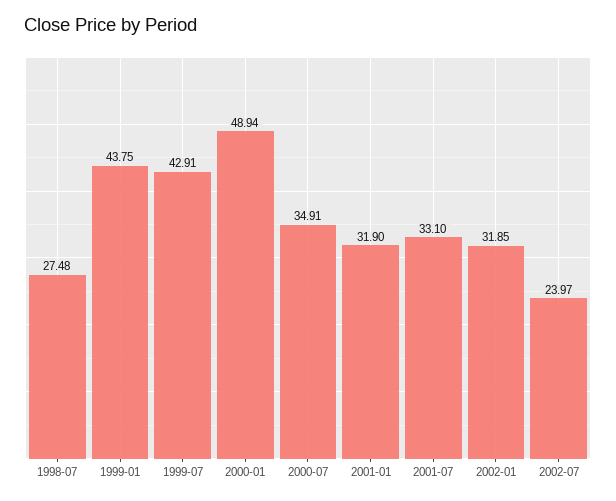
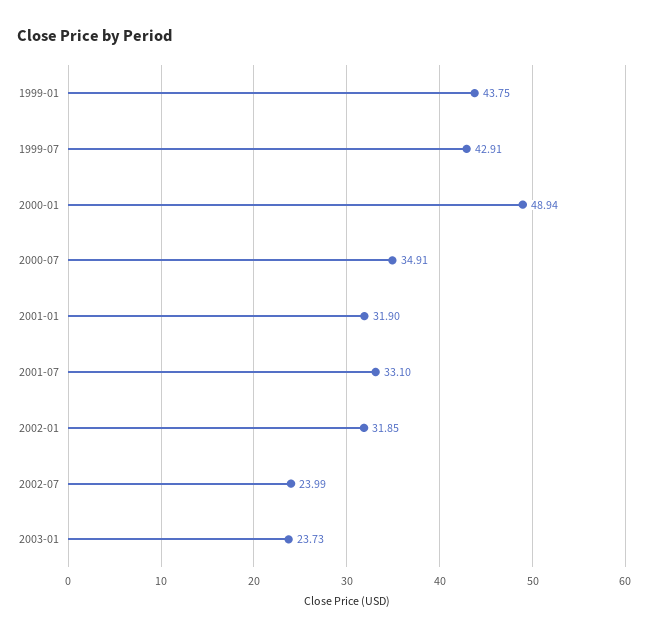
1998-07: 27.48 -> none
2002-07: 23.97 -> 23.99
2003-01: none -> 23.73

